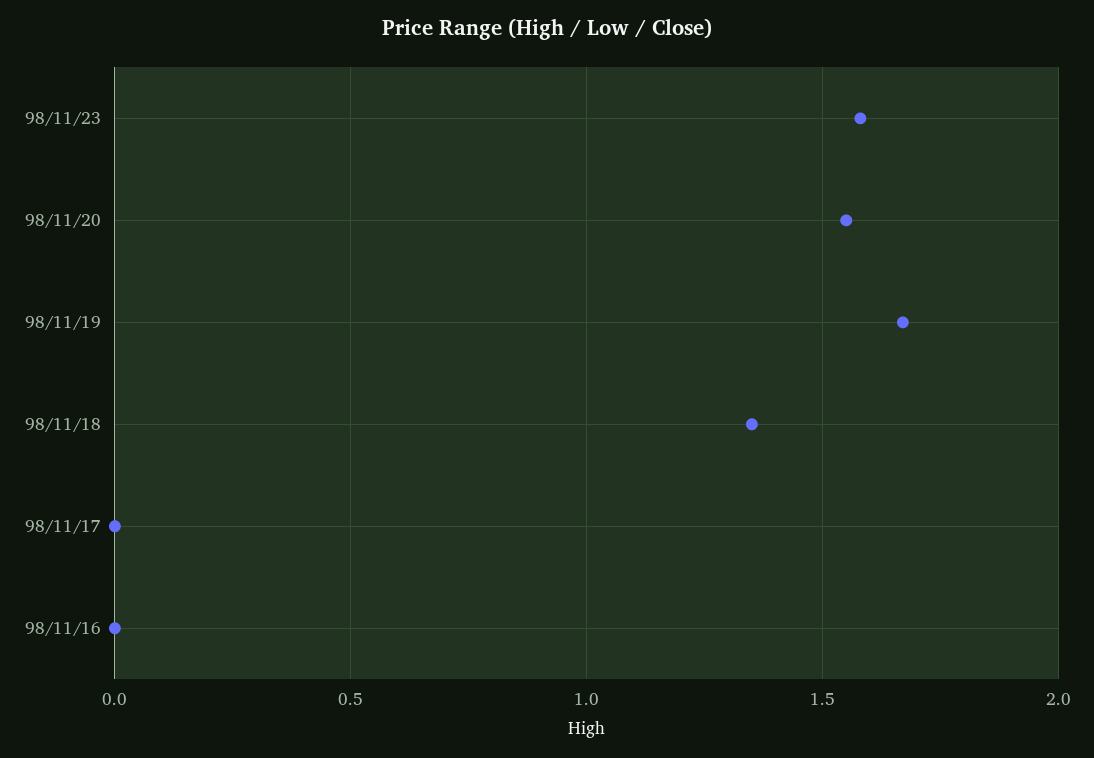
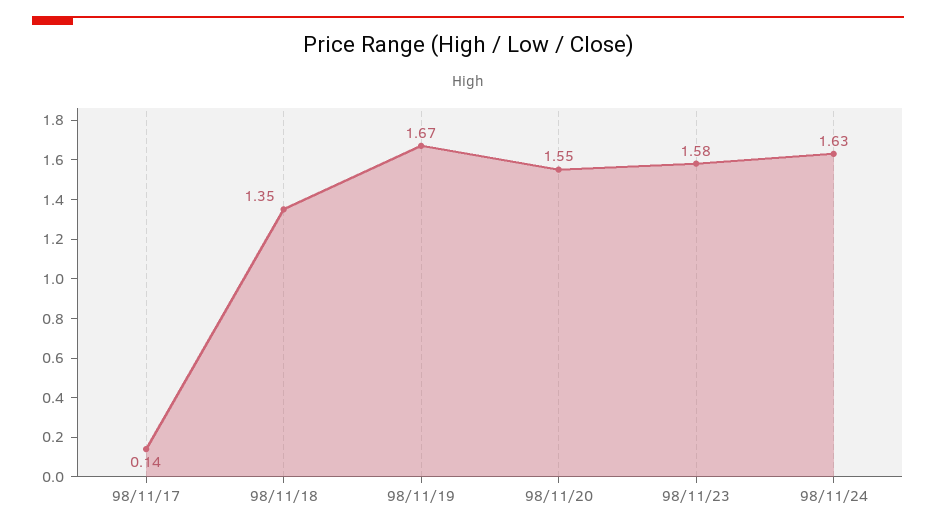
98/11/17: 0 -> 0.14
98/11/16: 0 -> none
98/11/24: none -> 1.63

